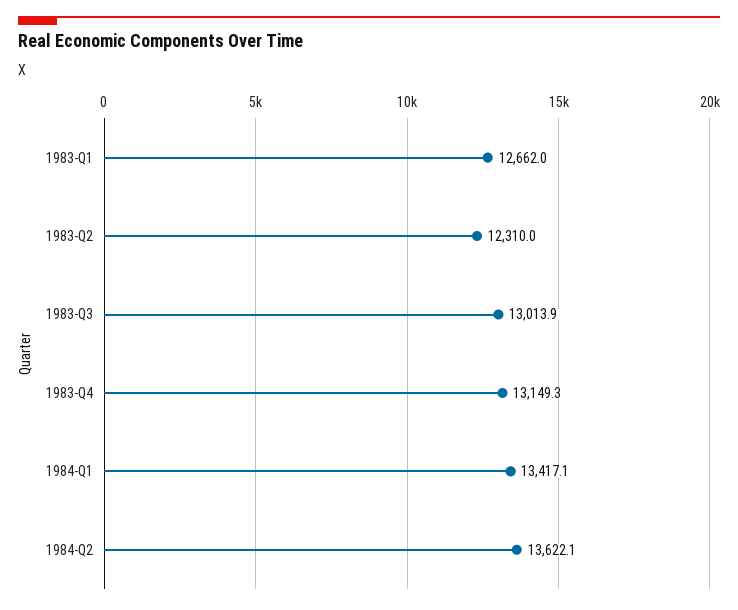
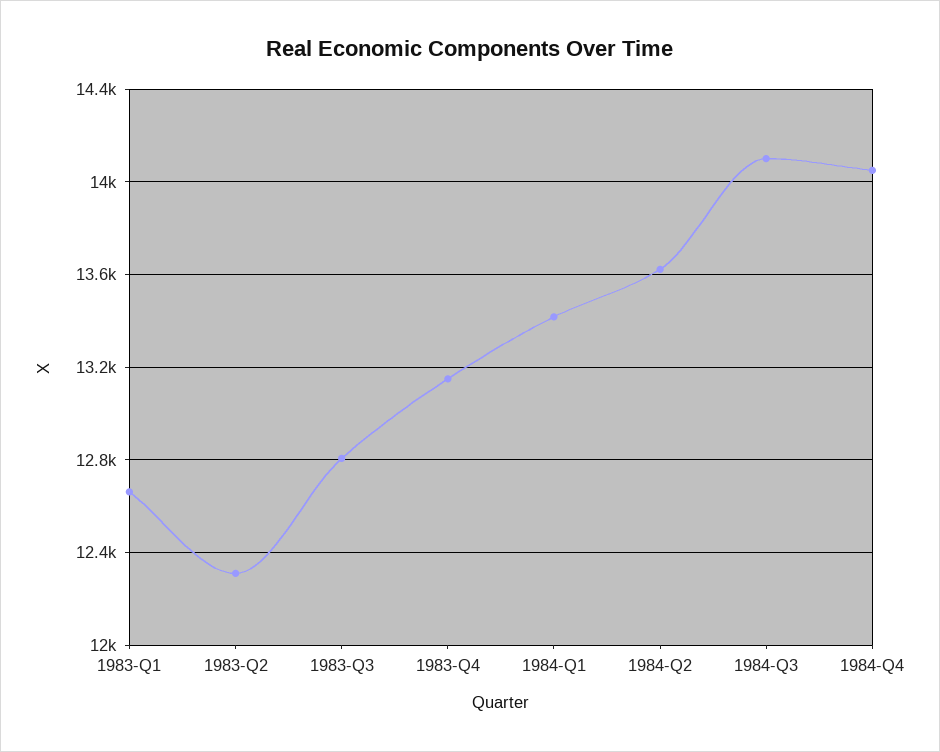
1983-Q3: 13013.9 -> 12800
1984-Q3: none -> 14100
1984-Q4: none -> 14050

